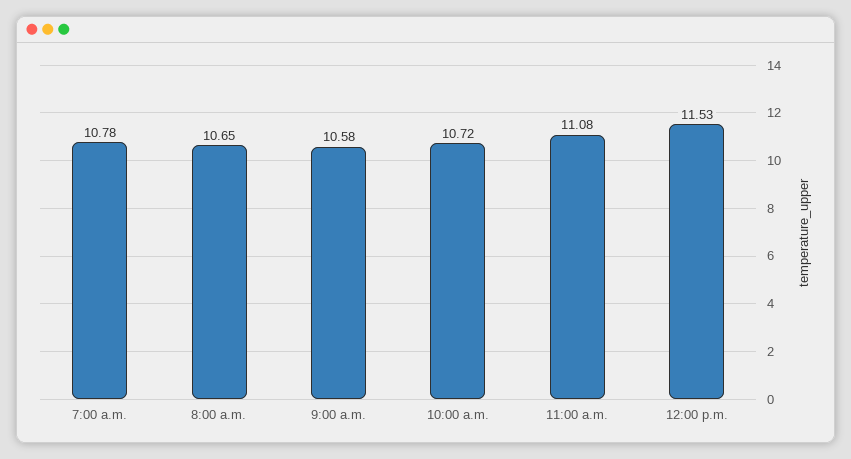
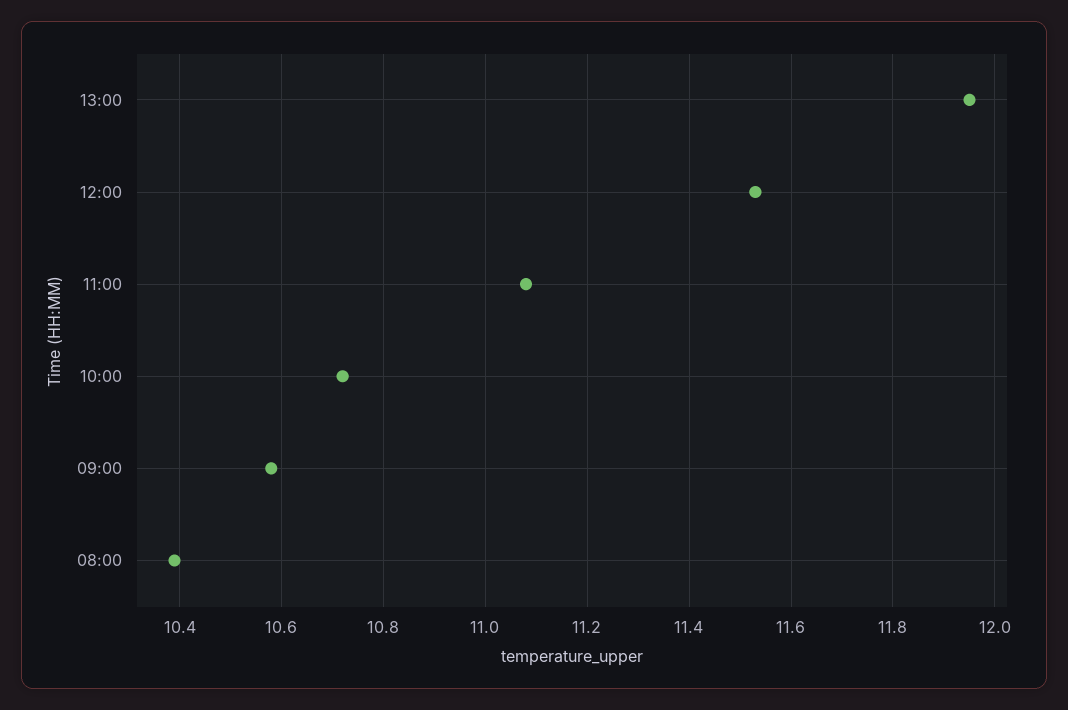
7:00 a.m.: 10.78 -> none
8:00 a.m.: 10.65 -> 10.4
13:00: none -> 11.95

